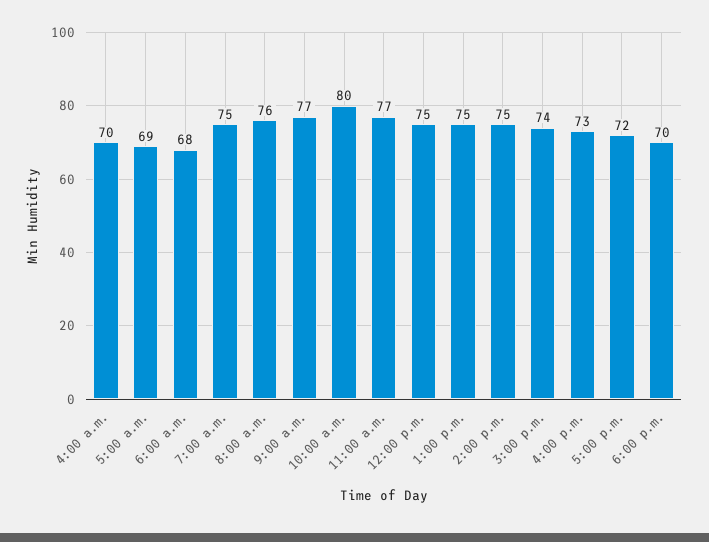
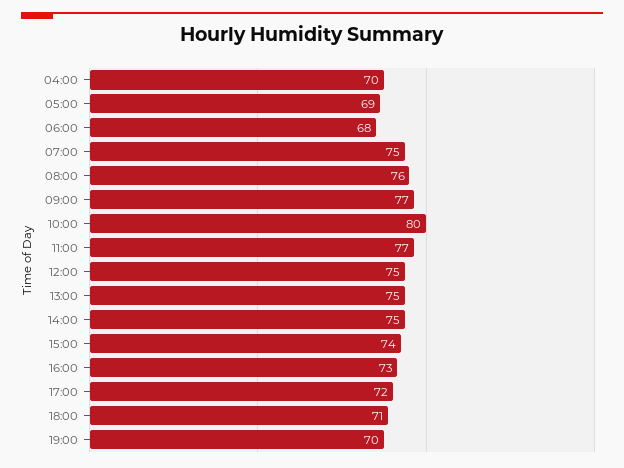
6:00 p.m.: 70 -> 71
19:00: none -> 70

